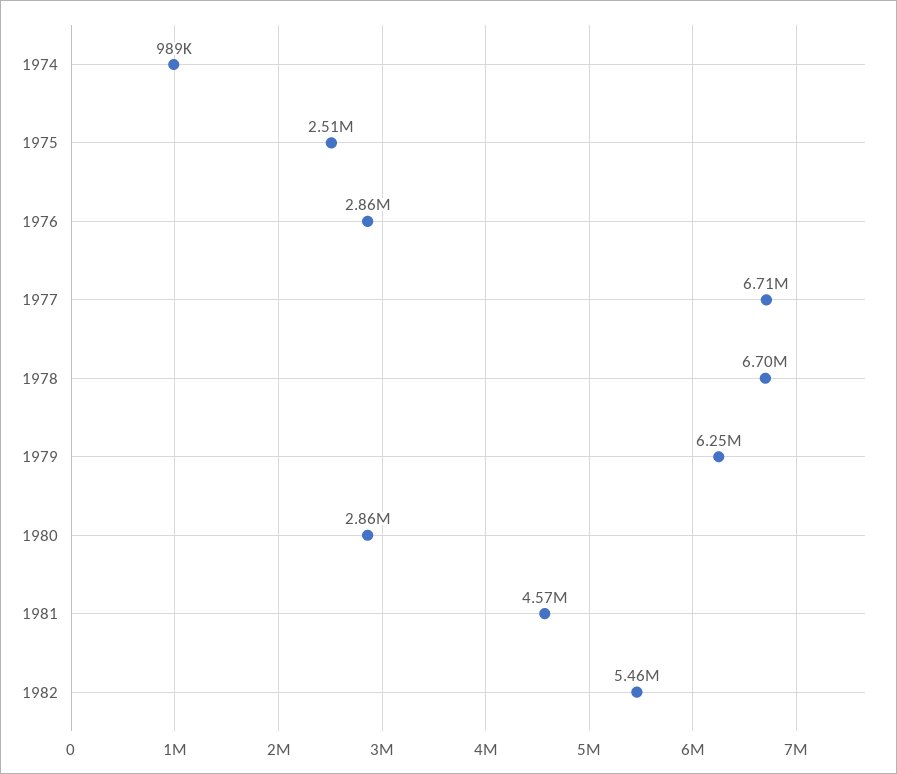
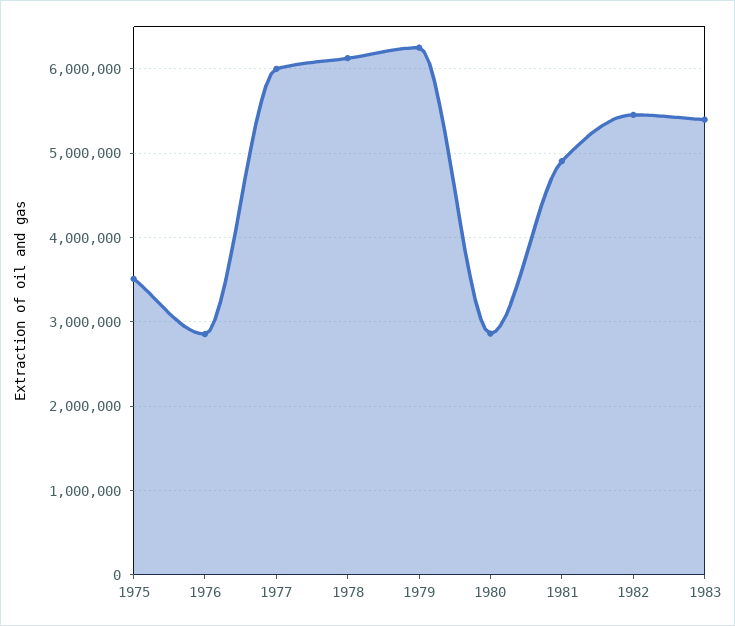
1974: 989000 -> none
1975: 2510000 -> 3500000
1977: 6710000 -> 6000000
1978: 6700000 -> 6100000
1981: 4570000 -> 4900000
1983: none -> 5400000

